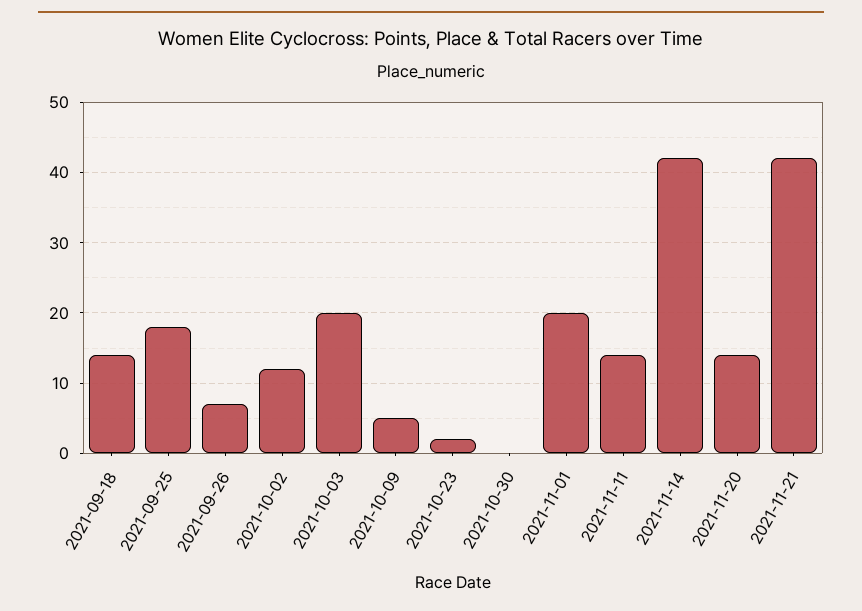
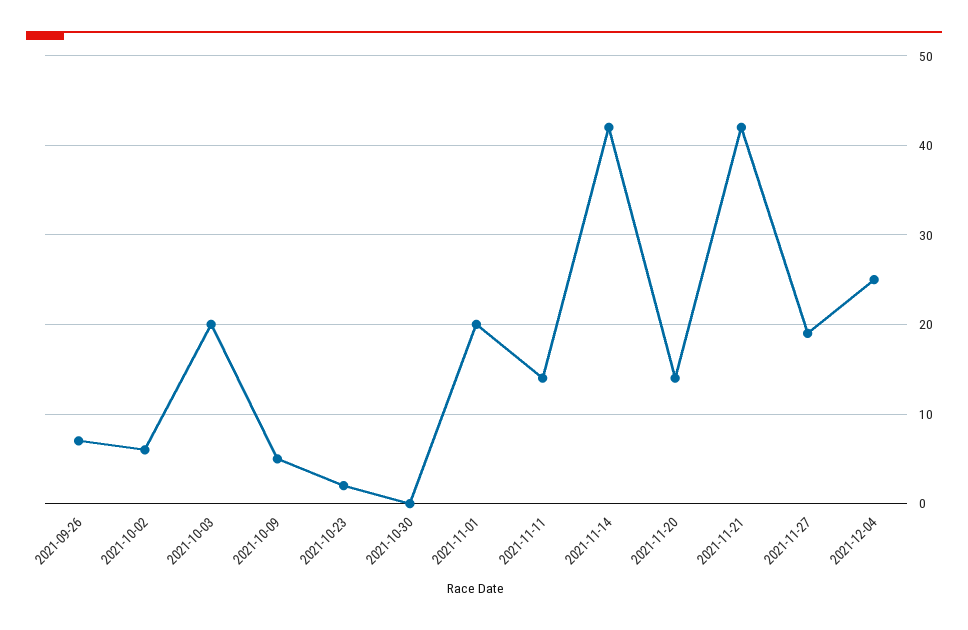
2021-09-18: 14 -> none
2021-09-25: 18 -> none
2021-10-02: 12 -> 6
2021-11-27: none -> 19
2021-12-04: none -> 25

